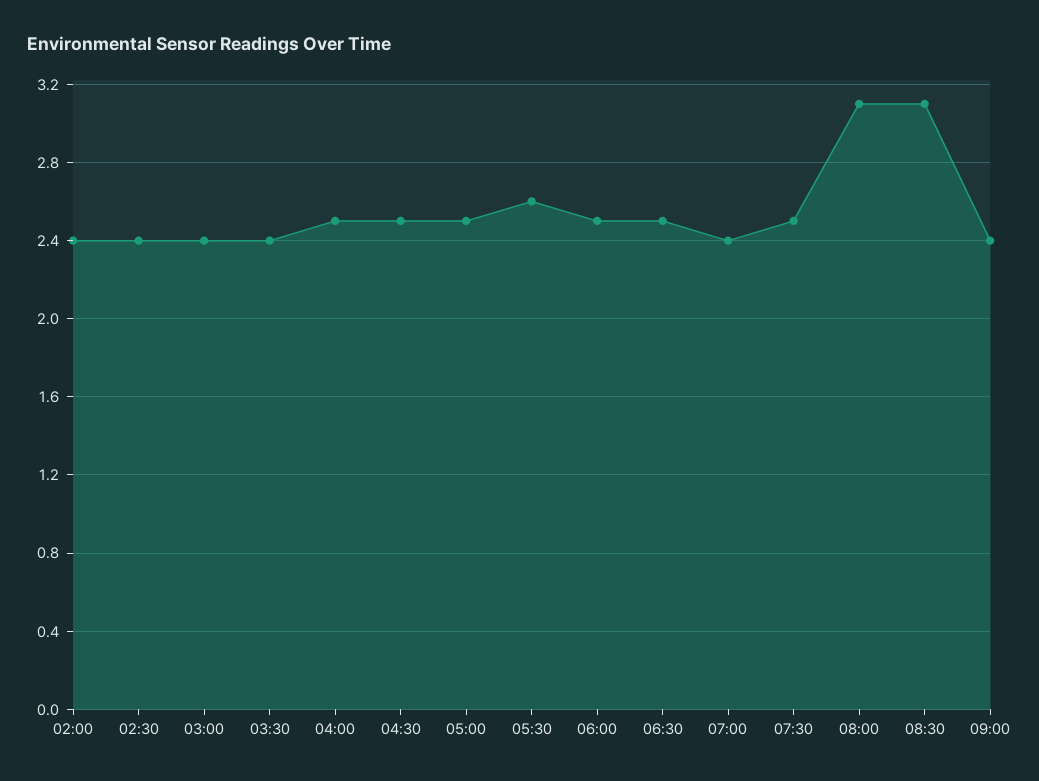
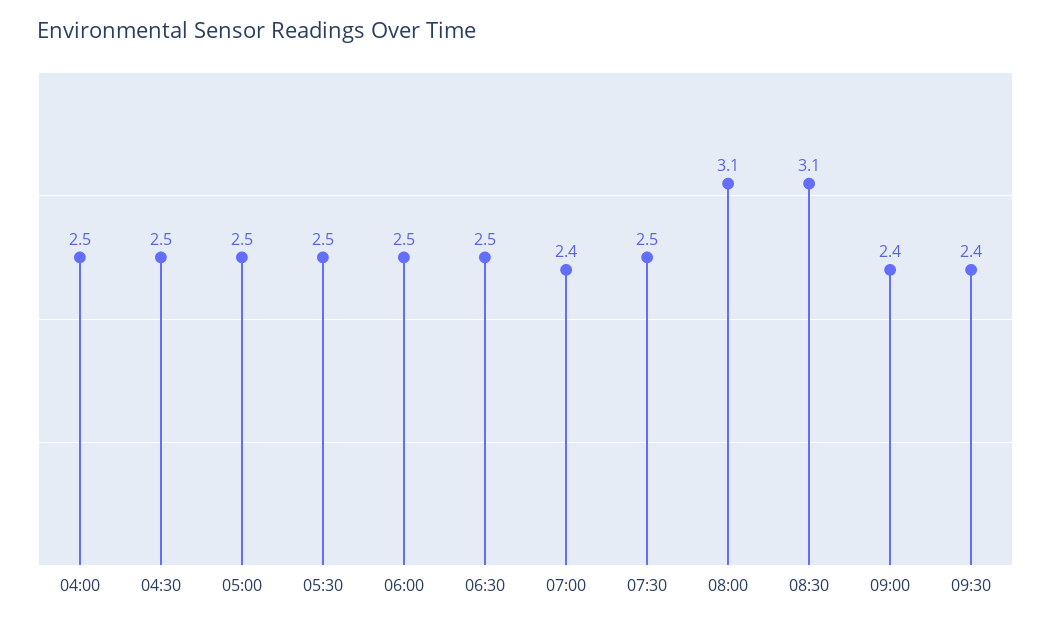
02:00: 2.4 -> none
02:30: 2.4 -> none
03:00: 2.4 -> none
03:30: 2.4 -> none
05:30: 2.6 -> 2.5
09:30: none -> 2.4

